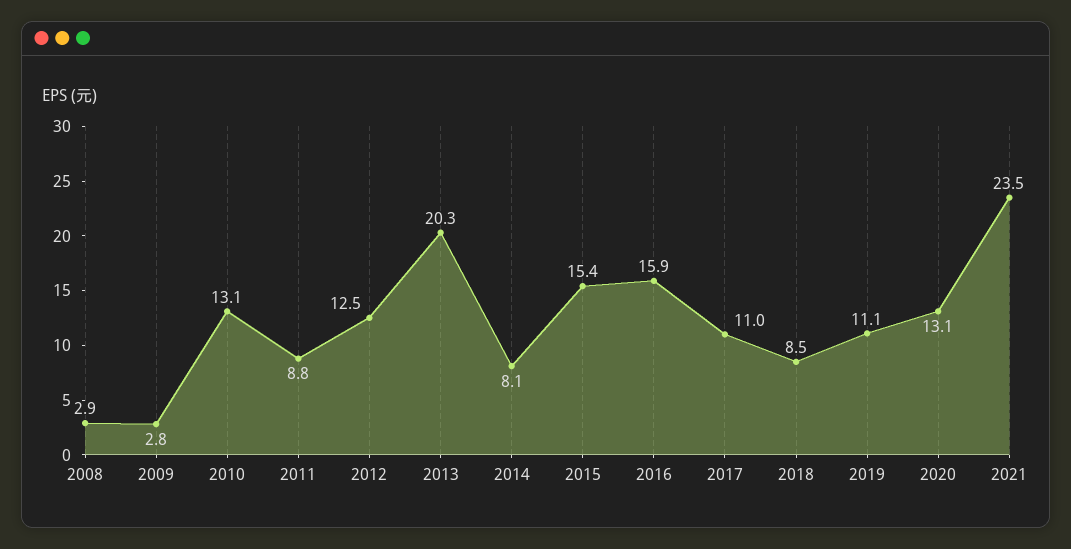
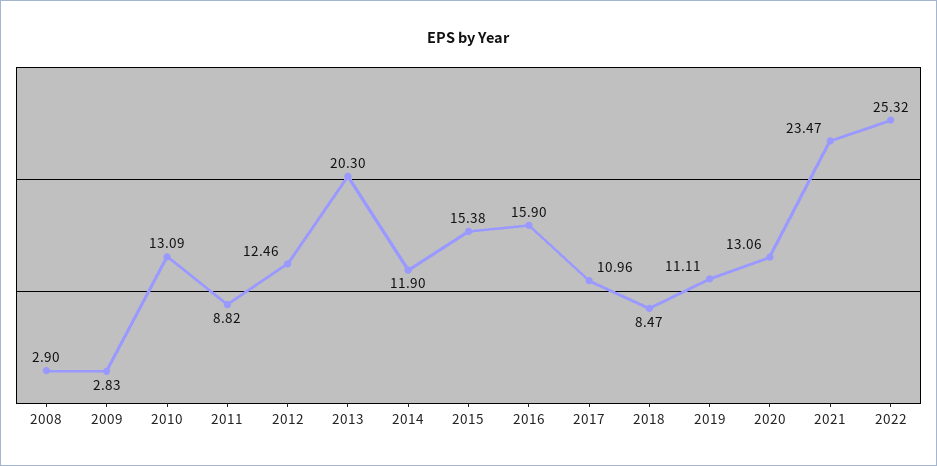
2014: 8.1 -> 11.9
2022: none -> 25.32

